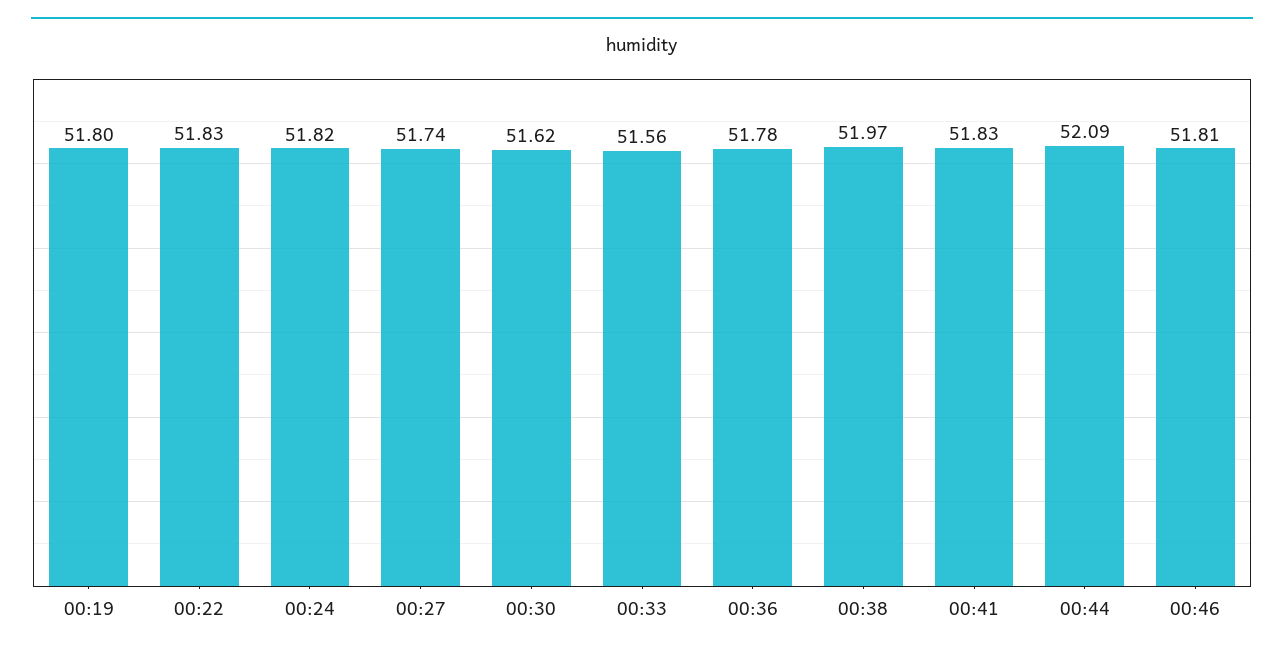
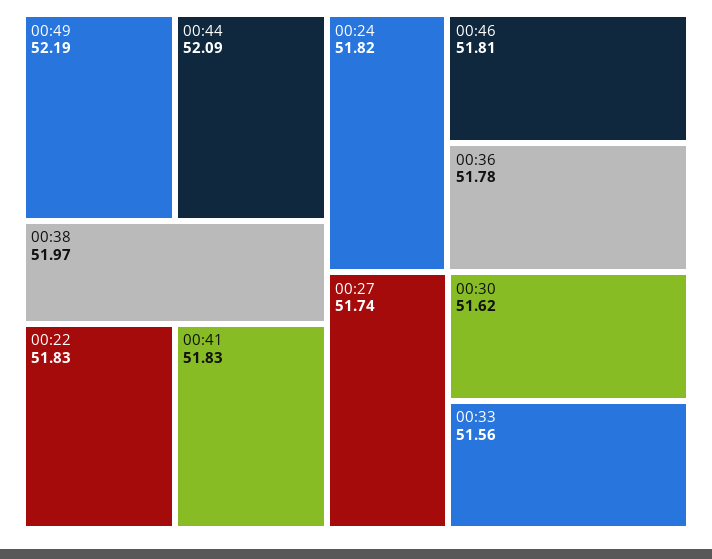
00:19: 51.8 -> none
00:49: none -> 52.19

